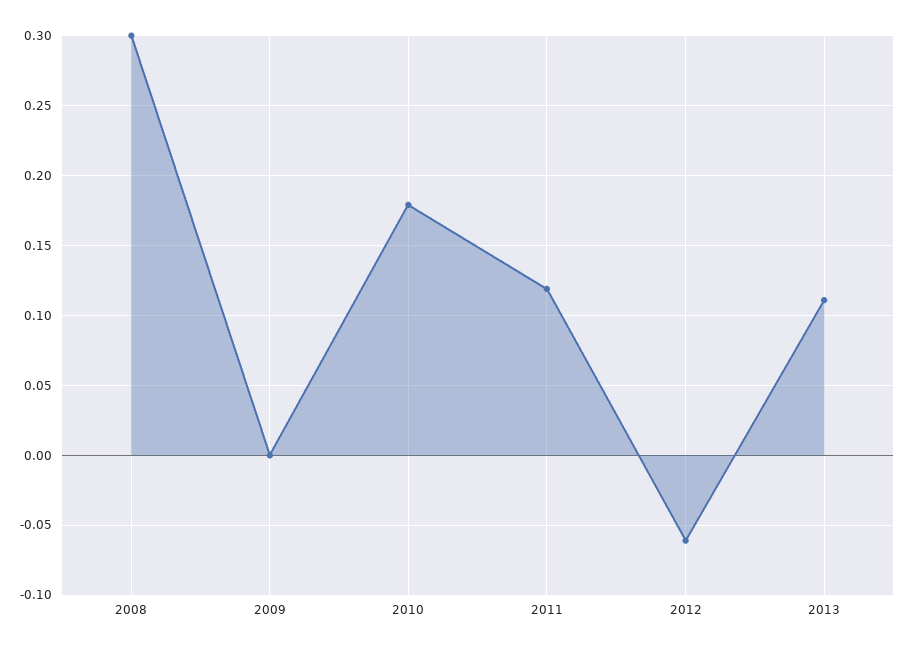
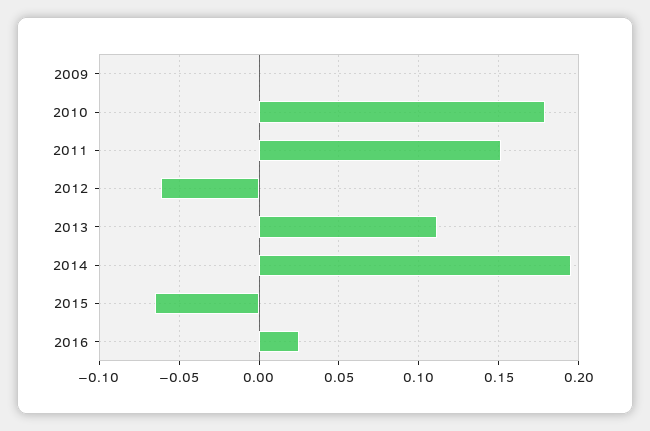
2008: 0.3 -> none
2011: 0.12 -> 0.15
2014: none -> 0.195
2015: none -> -0.065
2016: none -> 0.025

